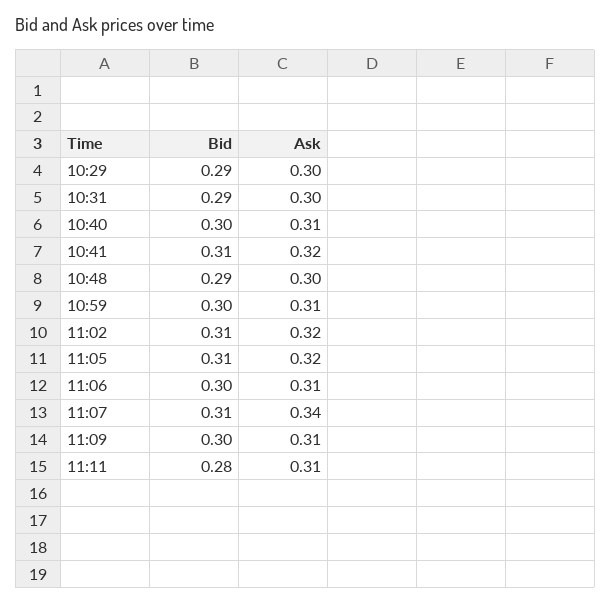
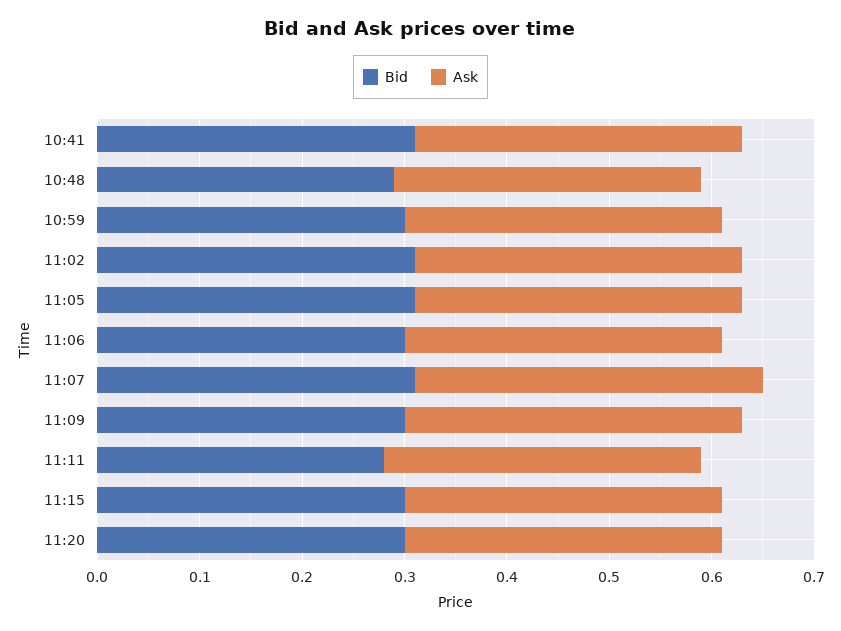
Bid, 10:29: 0.29 -> none
Ask, 10:29: 0.3 -> none
Bid, 10:31: 0.29 -> none
Ask, 10:31: 0.3 -> none
Bid, 10:40: 0.3 -> none
Ask, 10:40: 0.31 -> none
Ask, 11:09: 0.31 -> 0.33
Bid, 11:15: none -> 0.3
Ask, 11:15: none -> 0.31
Bid, 11:20: none -> 0.3
Ask, 11:20: none -> 0.31

